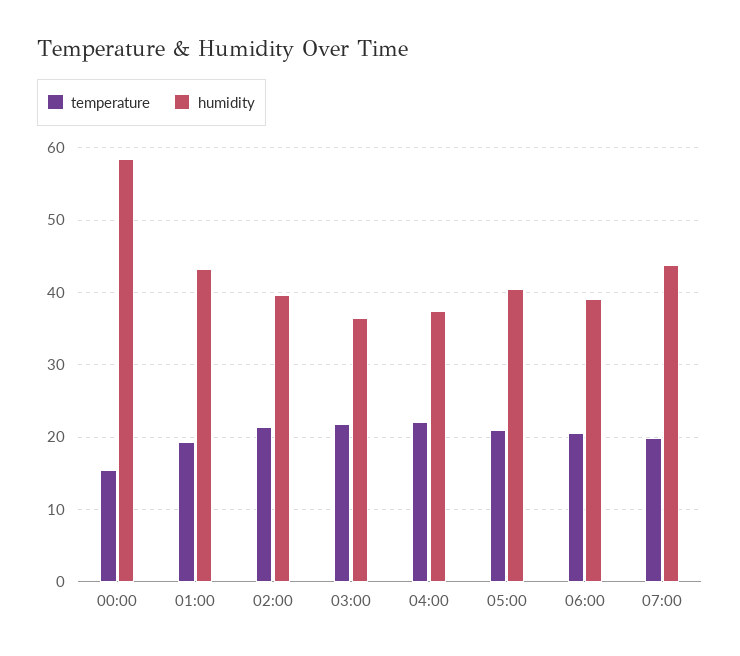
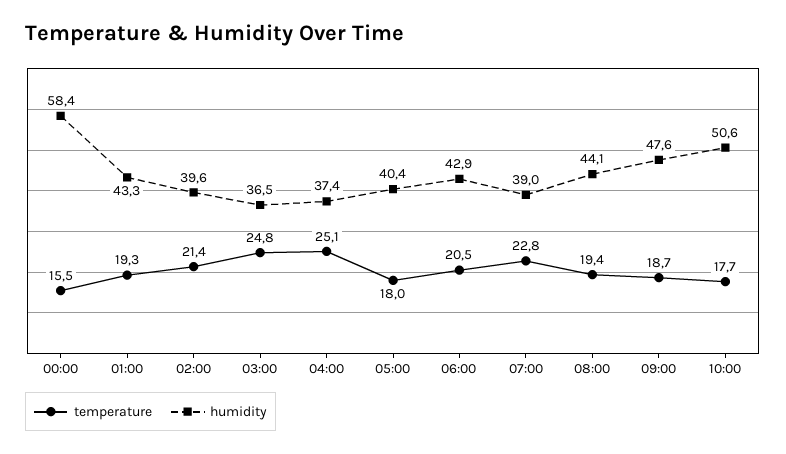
temperature, 03:00: 22 -> 24.8
temperature, 04:00: 22 -> 25.1
temperature, 05:00: 21 -> 18
humidity, 06:00: 39 -> 42.9
temperature, 07:00: 20 -> 22.8
humidity, 07:00: 44 -> 39
temperature, 08:00: none -> 19.4
humidity, 08:00: none -> 44.1
temperature, 09:00: none -> 18.7
humidity, 09:00: none -> 47.6
temperature, 10:00: none -> 17.7
humidity, 10:00: none -> 50.6

